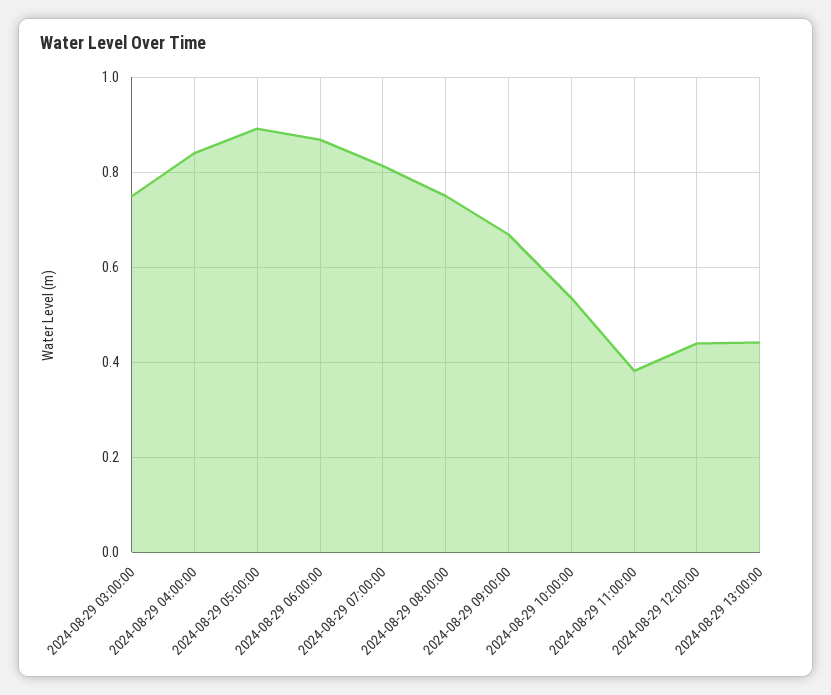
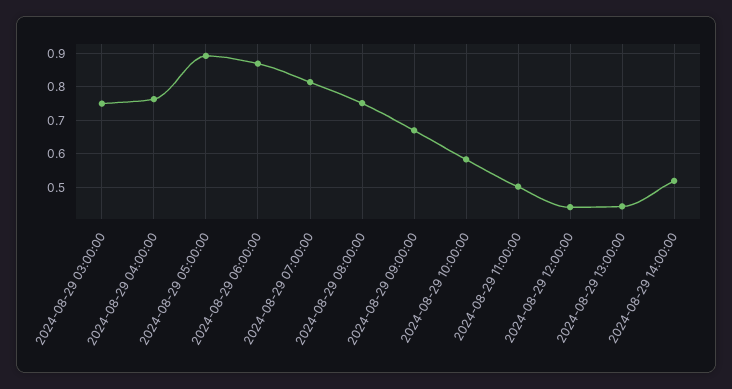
2024-08-29 04:00:00: 0.84 -> 0.76
2024-08-29 10:00:00: 0.54 -> 0.58
2024-08-29 11:00:00: 0.38 -> 0.5
2024-08-29 14:00:00: none -> 0.52

